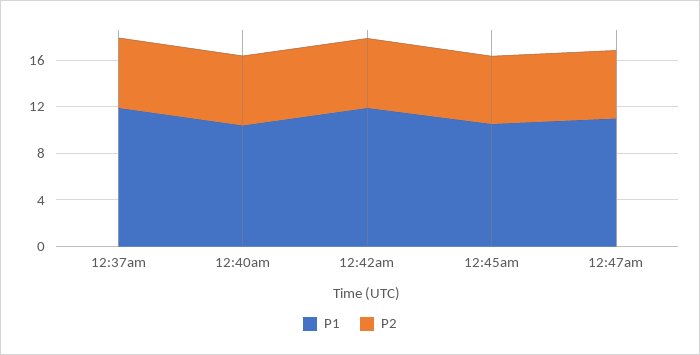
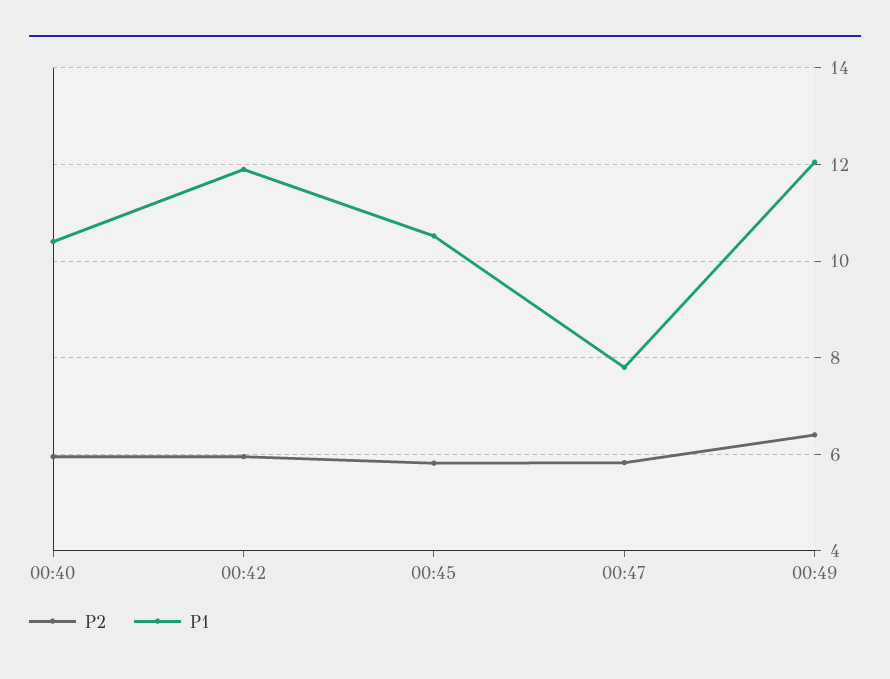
P1, 12:37am: 12 -> none
P2, 12:37am: 6 -> none
P1, 12:47am: 11 -> 7.8
P2, 00:49: none -> 6.4
P1, 00:49: none -> 12

